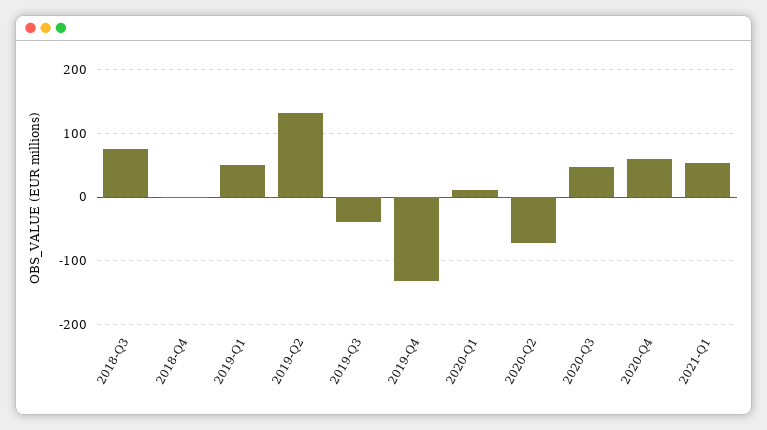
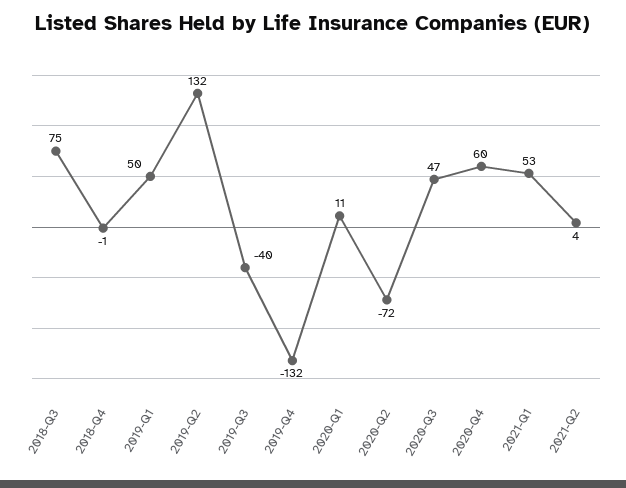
2021-Q2: none -> 4

